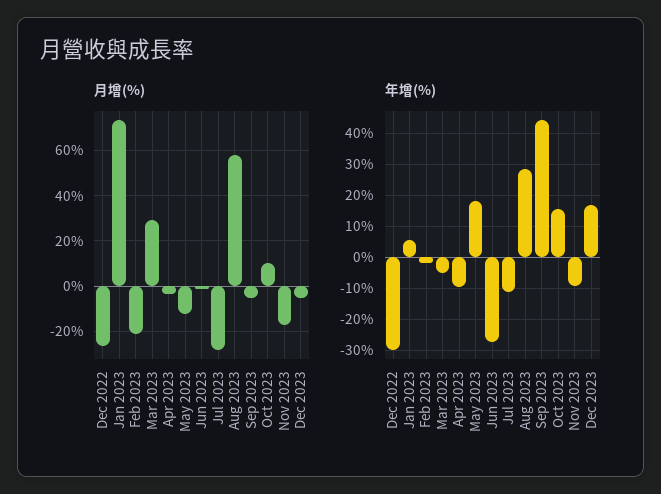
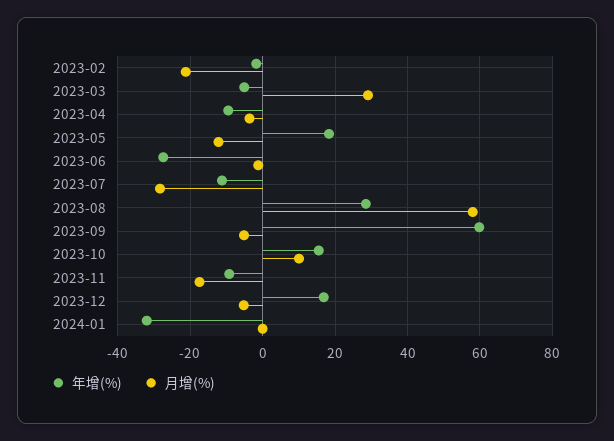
月增(%), Dec 2022: -25 -> none
月增(%), Jan 2023: 75 -> none
年增(%), Dec 2022: -30 -> none
年增(%), Jan 2023: 6 -> none
年增(%), Sep 2023: 44 -> 60
年增(%), 2024-01: none -> -32
月增(%), 2024-01: none -> 0

